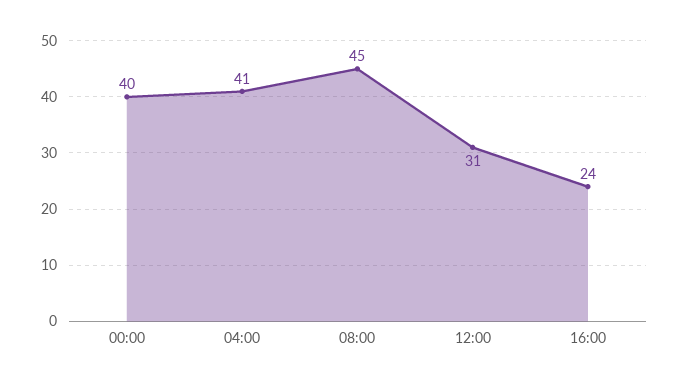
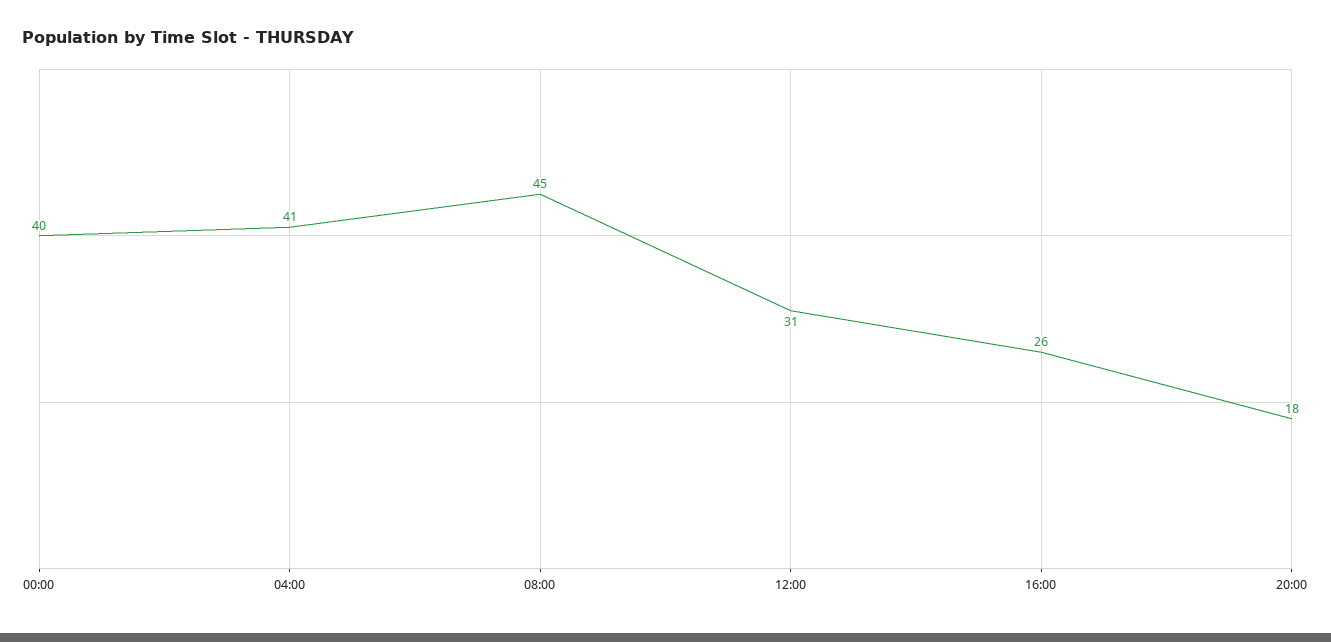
16:00: 24 -> 26
20:00: none -> 18

